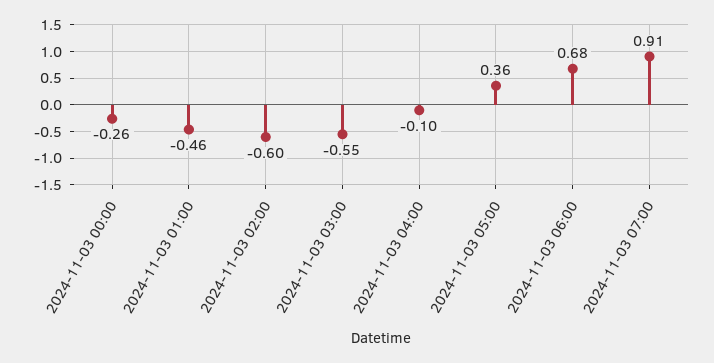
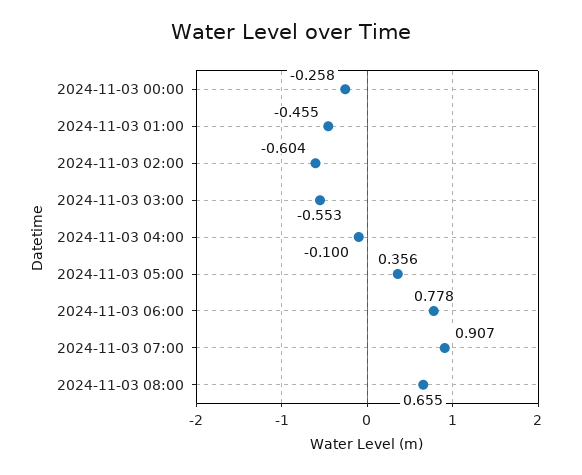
2024-11-03 06:00: 0.68 -> 0.778
2024-11-03 08:00: none -> 0.655

